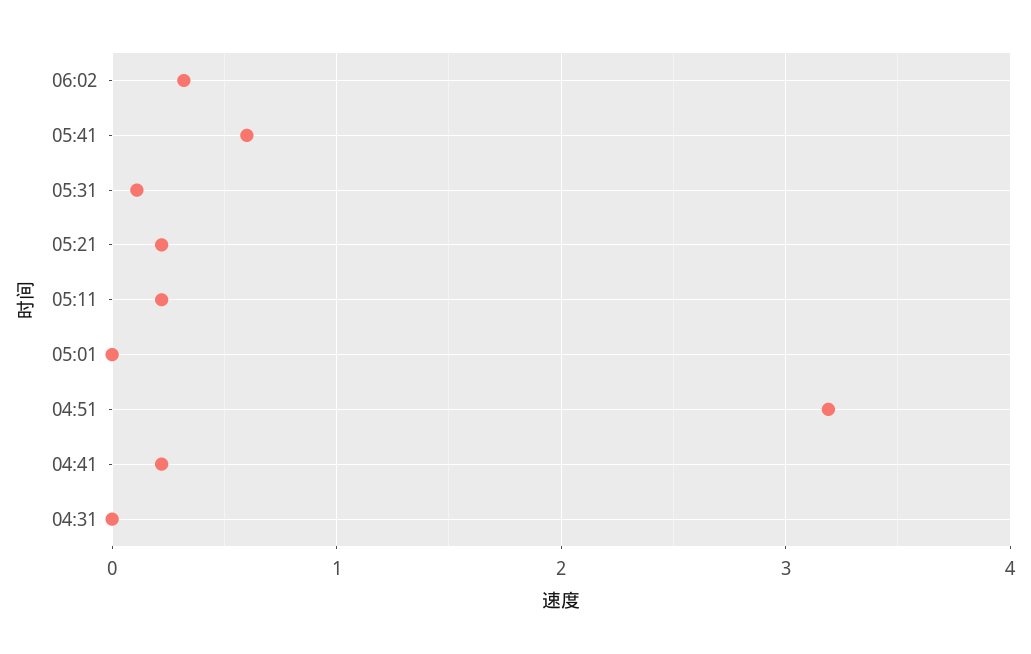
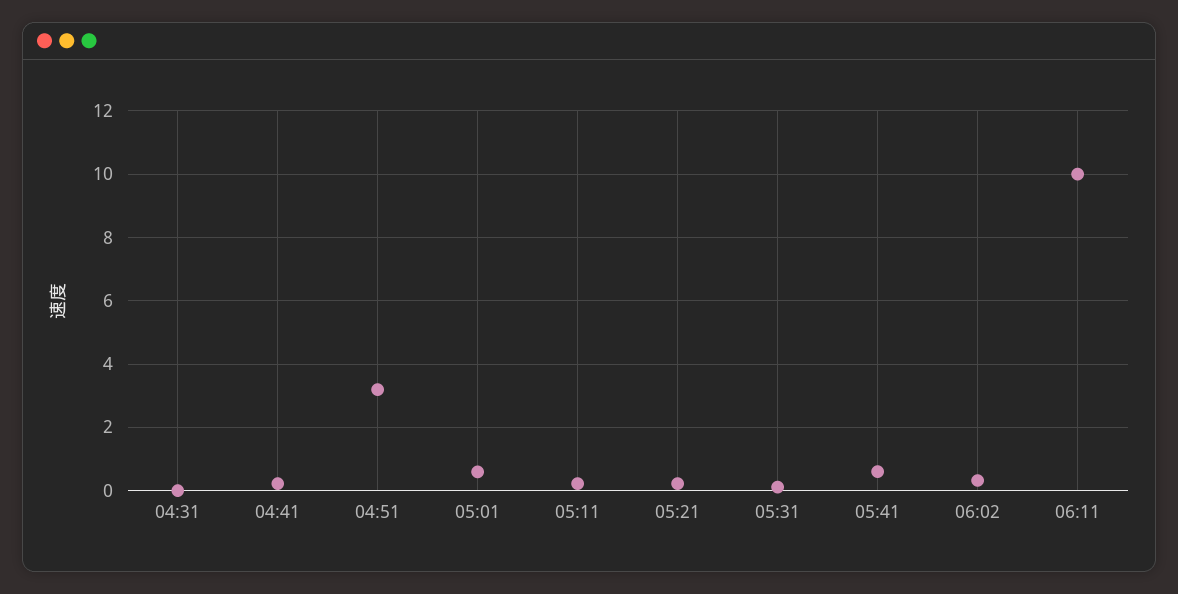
05:01: 0 -> 0.6
06:11: none -> 10

